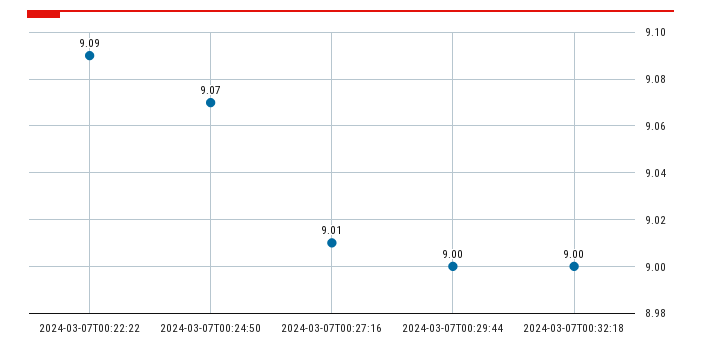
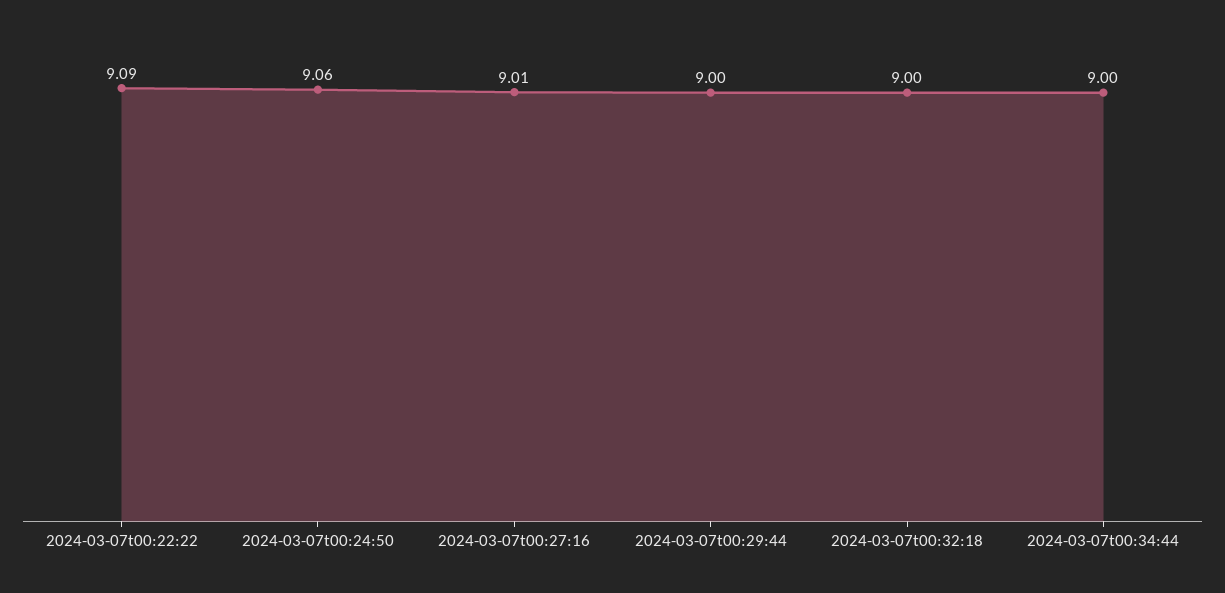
2024-03-07T00:24:50: 9.07 -> 9.06
2024-03-07t00:34:44: none -> 9

